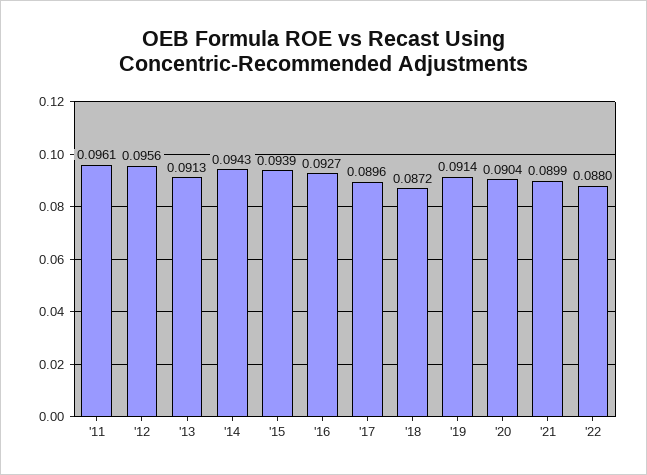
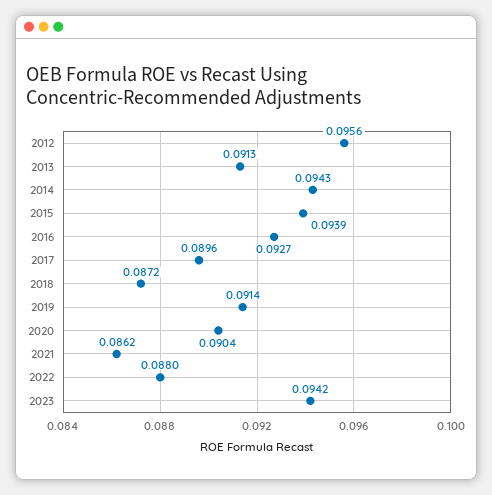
'11: 0.0961 -> none
'21: 0.0899 -> 0.0862
2023: none -> 0.0942

